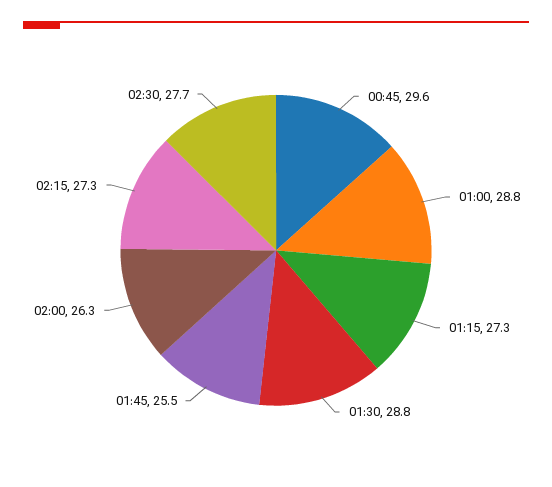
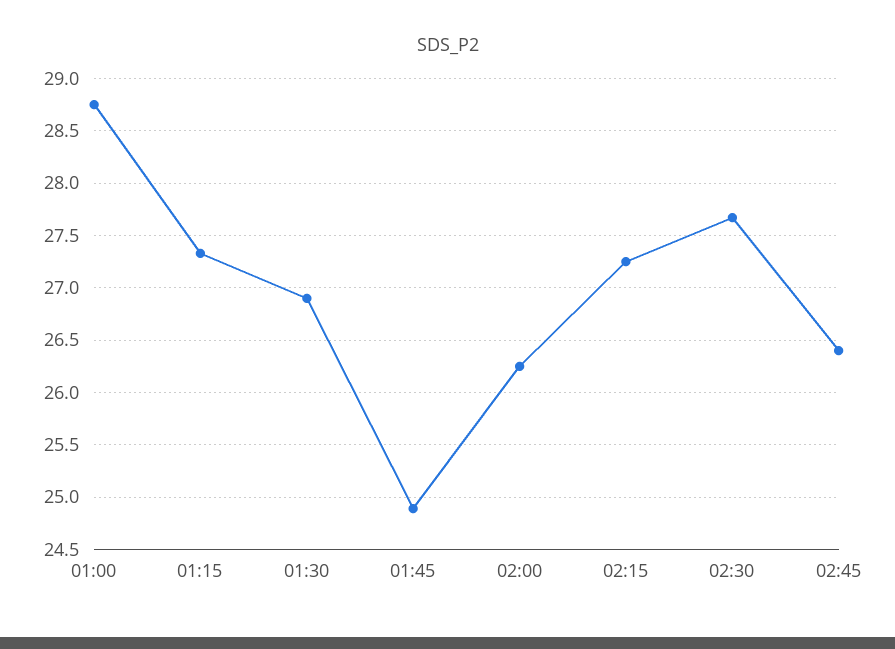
00:45: 29.6 -> none
01:30: 28.8 -> 26.9
01:45: 25.5 -> 24.9
02:45: none -> 26.4

